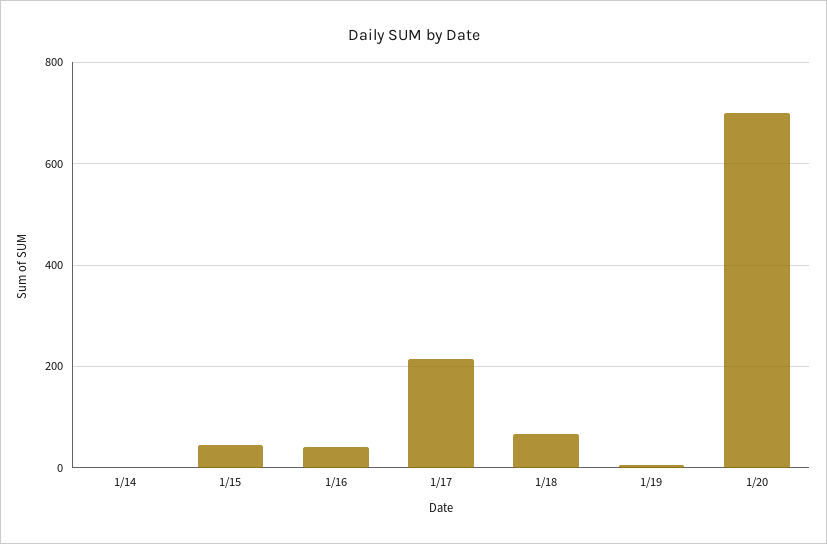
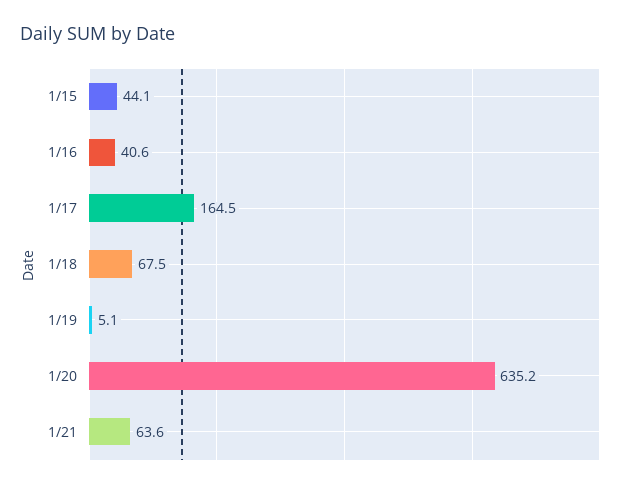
1/14: 0 -> none
1/17: 220 -> 164.5
1/20: 700 -> 635.2
1/21: none -> 63.6

